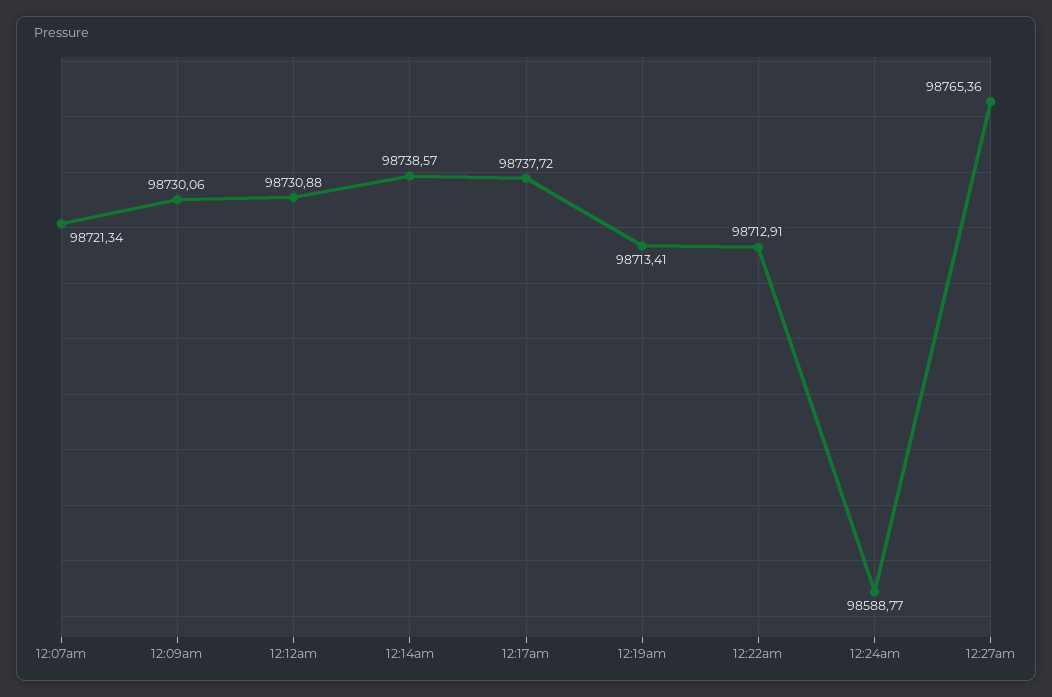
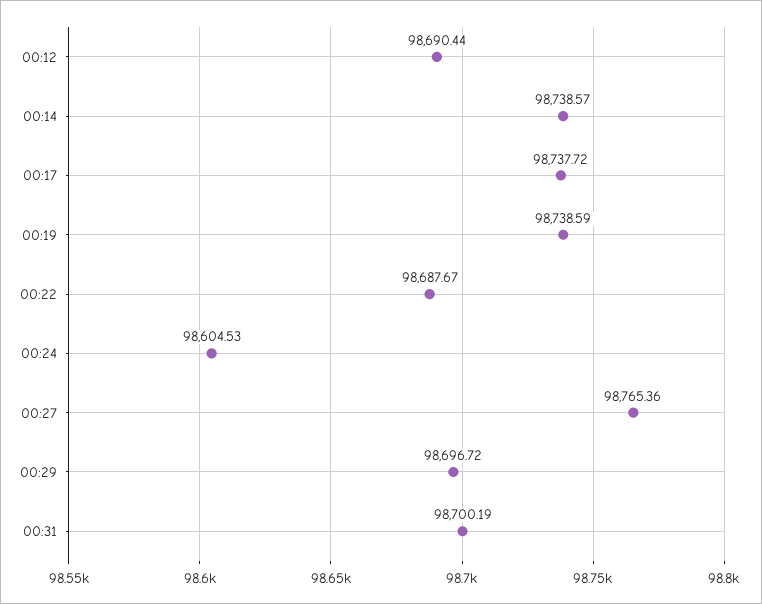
12:07am: 98721.34 -> none
12:09am: 98730.06 -> none
12:12am: 98730.88 -> 98690.44
12:19am: 98713.41 -> 98738.59
12:22am: 98712.91 -> 98687.67
12:24am: 98588.77 -> 98604.53
00:29: none -> 98696.72
00:31: none -> 98700.19

